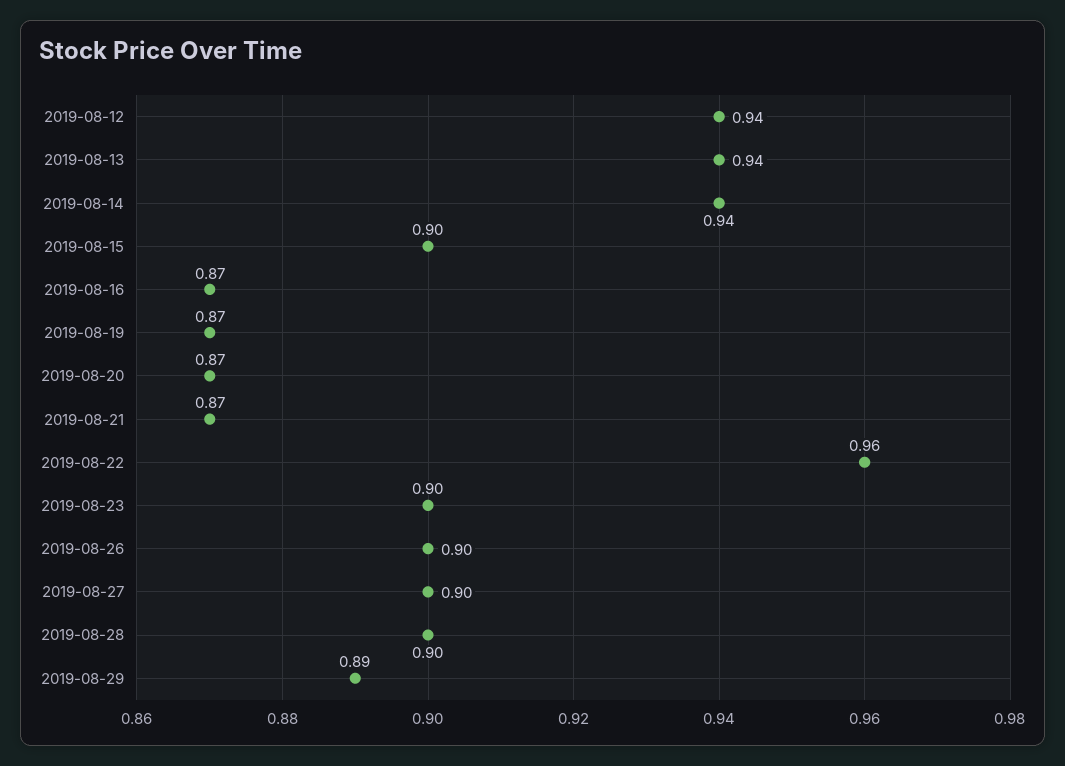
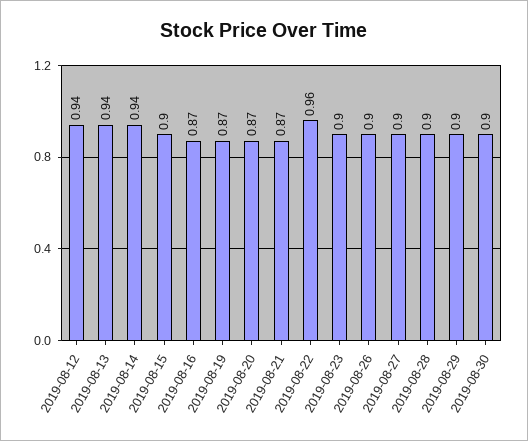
2019-08-29: 0.89 -> 0.9
2019-08-30: none -> 0.9

